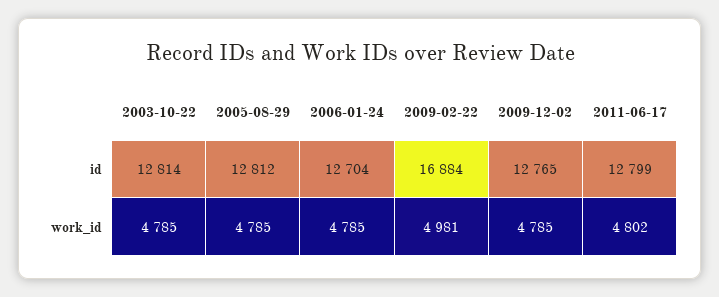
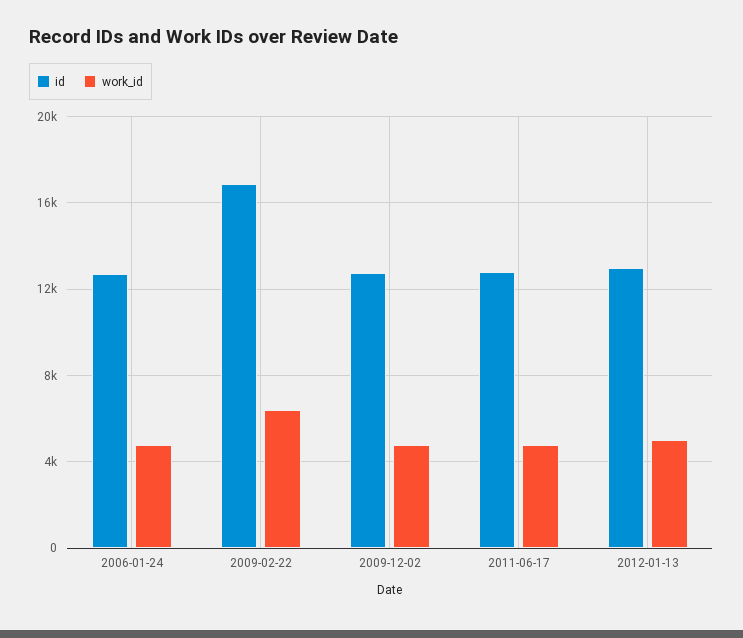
id, 2003-10-22: 12814 -> none
id, 2005-08-29: 12812 -> none
work_id, 2003-10-22: 4785 -> none
work_id, 2005-08-29: 4785 -> none
work_id, 2009-02-22: 4981 -> 6500
id, 2012-01-13: none -> 13000
work_id, 2012-01-13: none -> 5000

